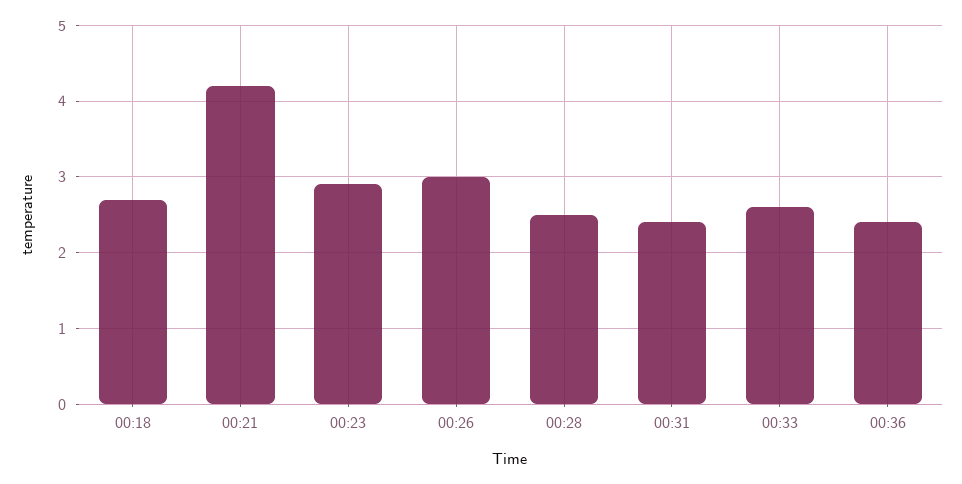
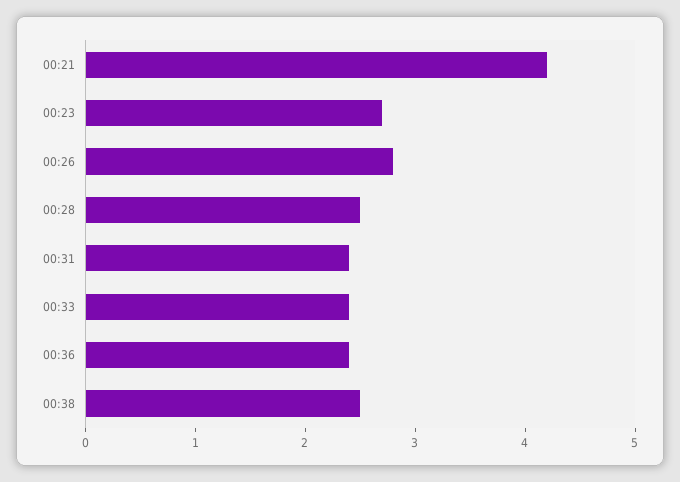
00:18: 2.7 -> none
00:23: 2.9 -> 2.7
00:26: 3 -> 2.8
00:33: 2.6 -> 2.4
00:38: none -> 2.5

